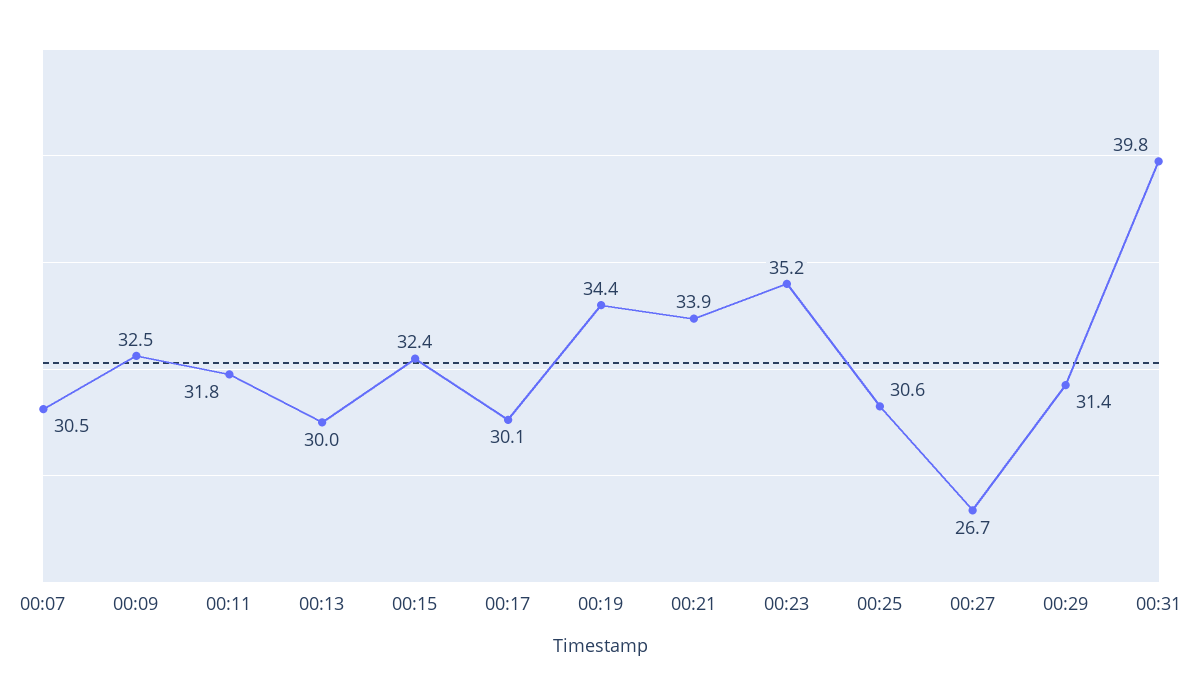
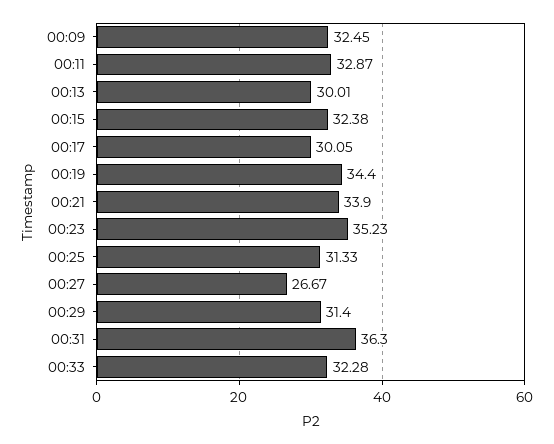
00:07: 30.5 -> none
00:11: 31.8 -> 32.87
00:25: 30.6 -> 31.33
00:31: 39.8 -> 36.3
00:33: none -> 32.28

